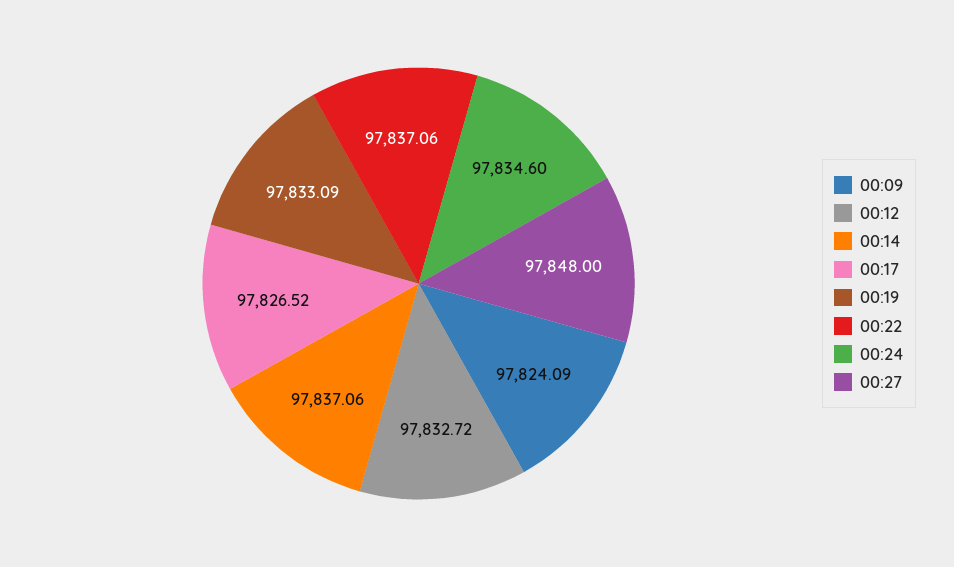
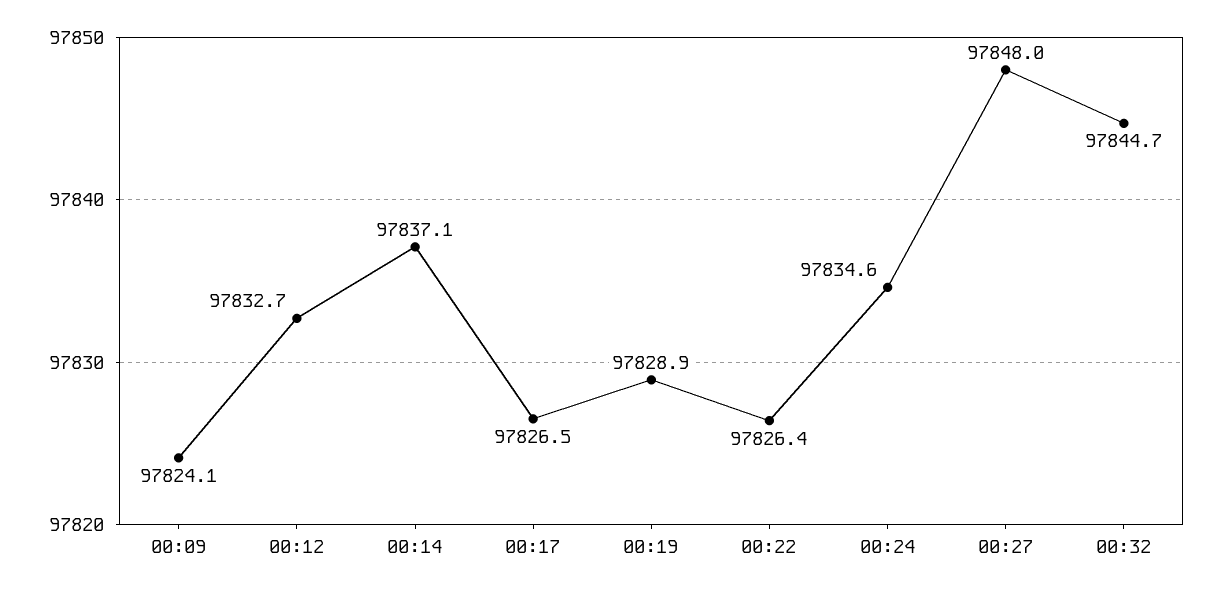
00:19: 97833.09 -> 97828.9
00:22: 97837.06 -> 97826.4
00:32: none -> 97844.7

